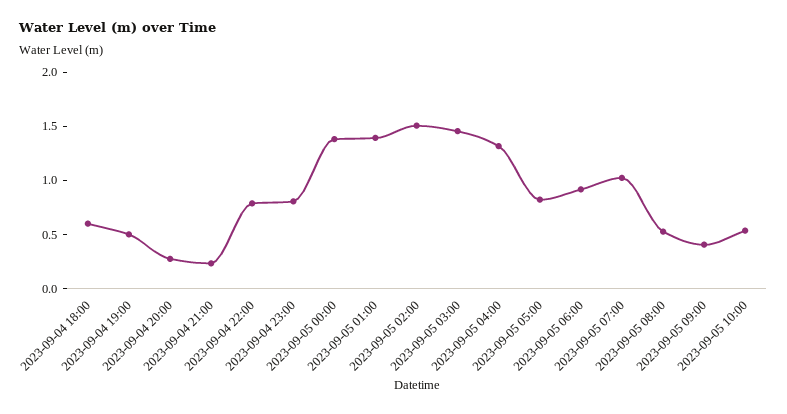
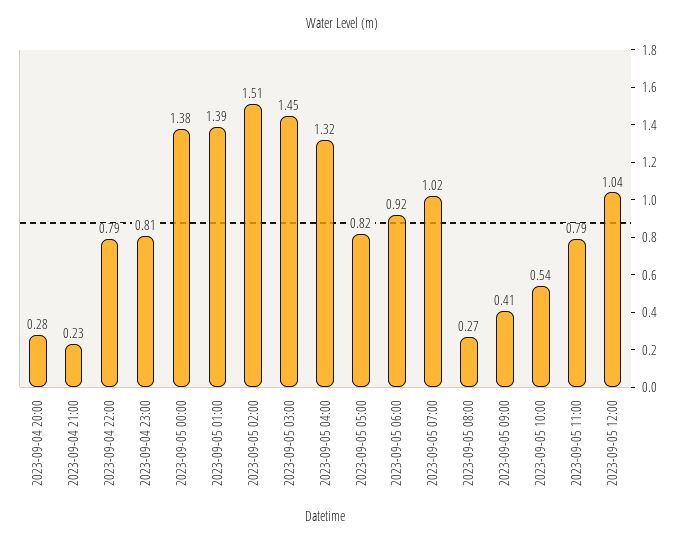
2023-09-04 18:00: 0.6 -> none
2023-09-04 19:00: 0.5 -> none
2023-09-05 08:00: 0.5 -> 0.27
2023-09-05 11:00: none -> 0.79
2023-09-05 12:00: none -> 1.04

